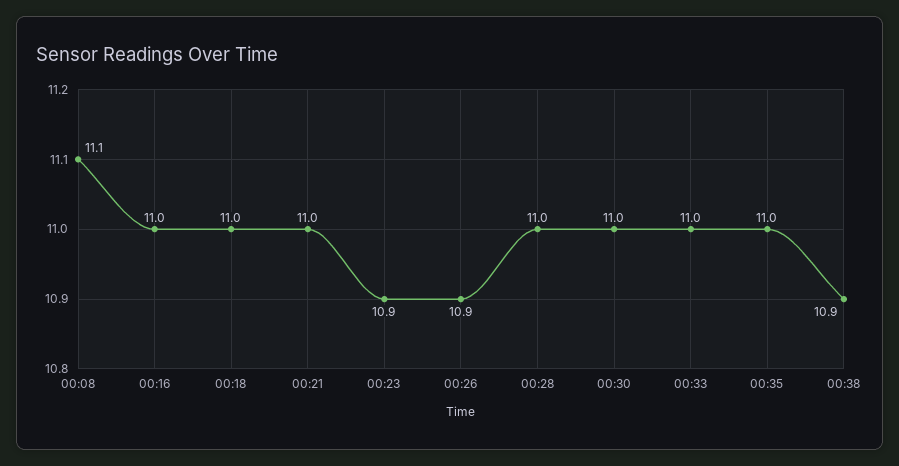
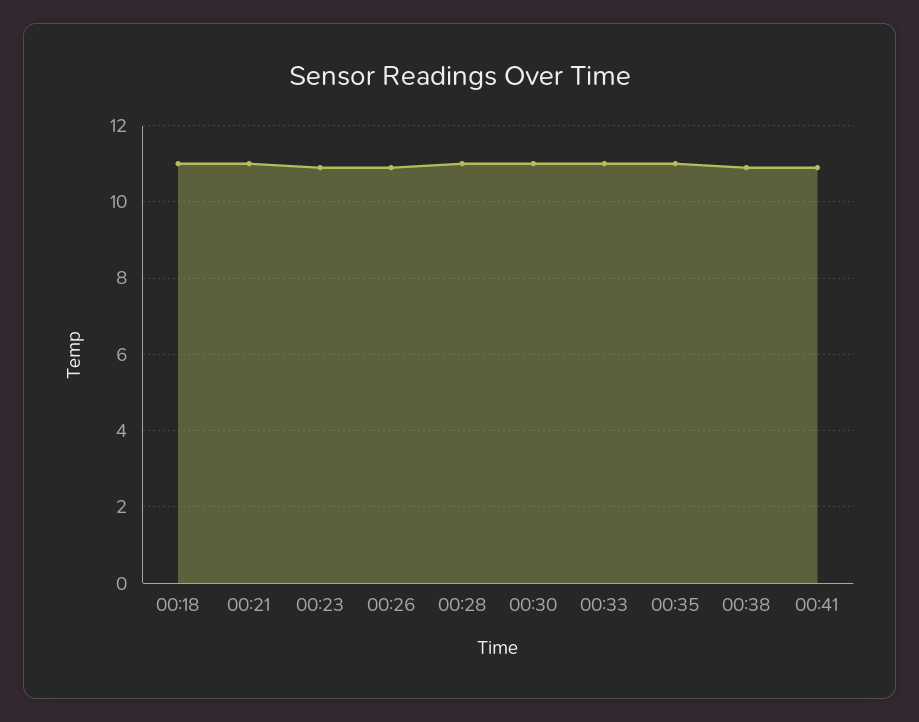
00:08: 11.1 -> none
00:16: 11 -> none
00:41: none -> 11

